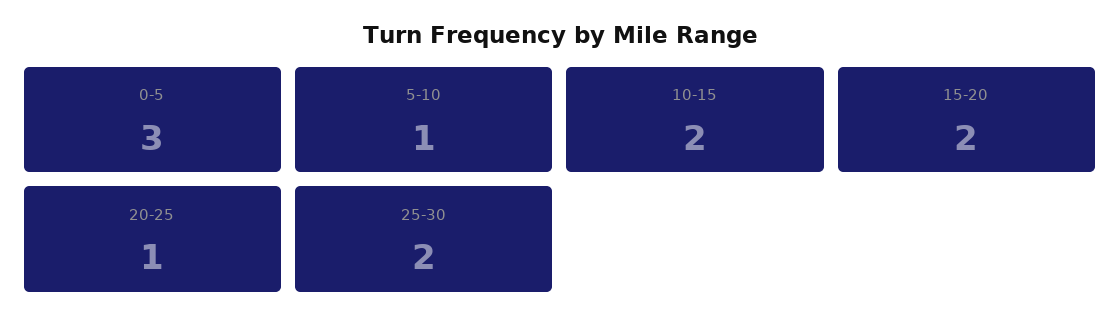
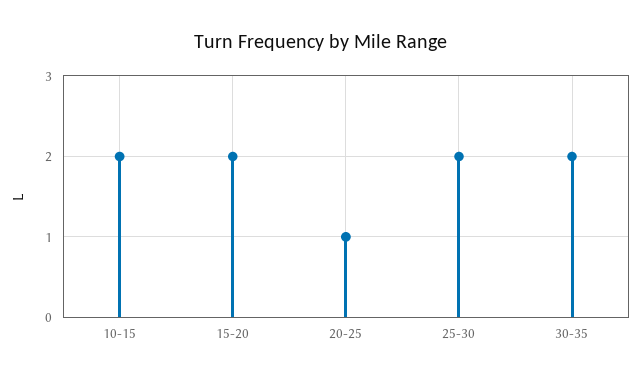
0-5: 3 -> none
5-10: 1 -> none
30-35: none -> 2

